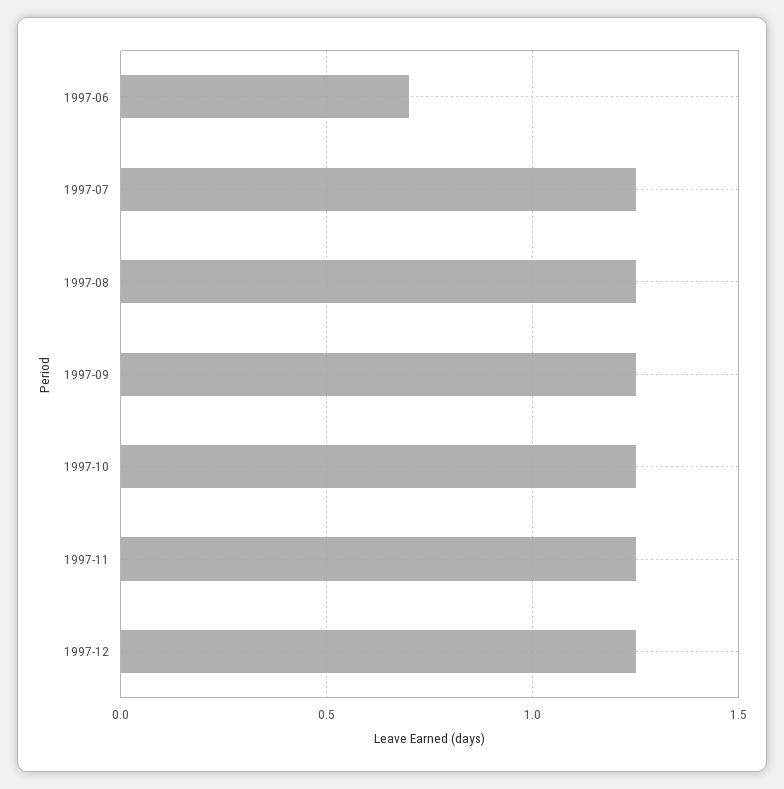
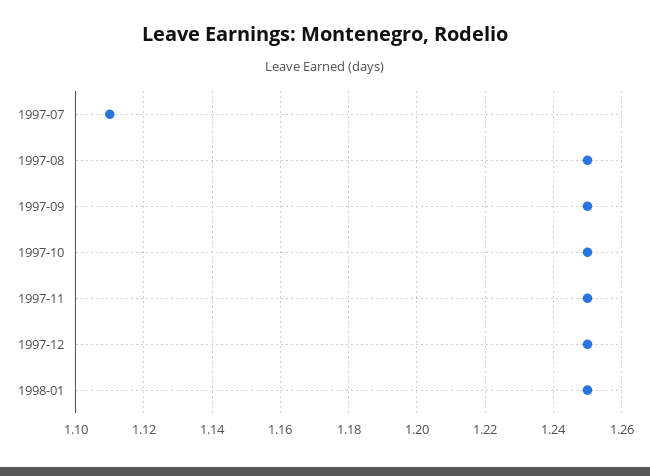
1997-06: 0.7 -> none
1997-07: 1.25 -> 1.11
1998-01: none -> 1.25

